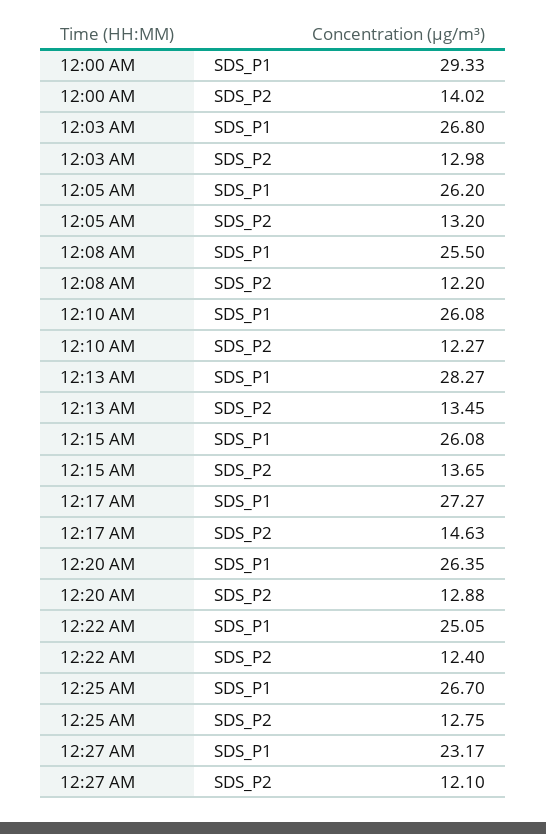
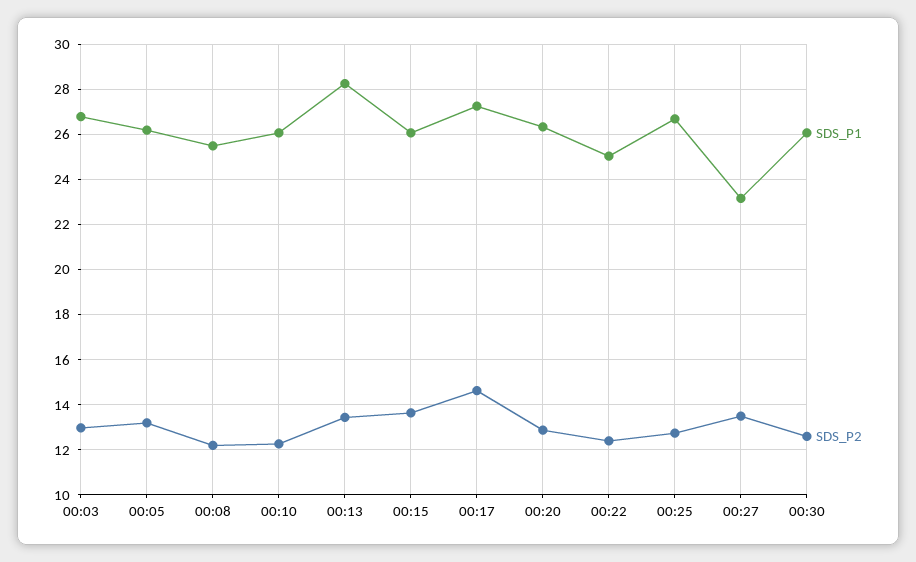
SDS_P1, 12:00 AM: 29.33 -> none
SDS_P2, 12:00 AM: 14.02 -> none
SDS_P2, 12:27 AM: 12.1 -> 13.5
SDS_P1, 00:30: none -> 26
SDS_P2, 00:30: none -> 12.5

